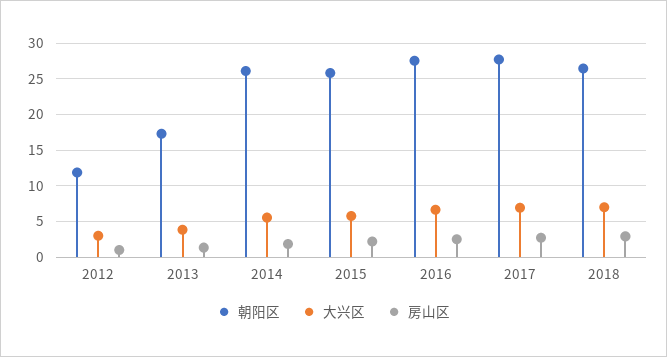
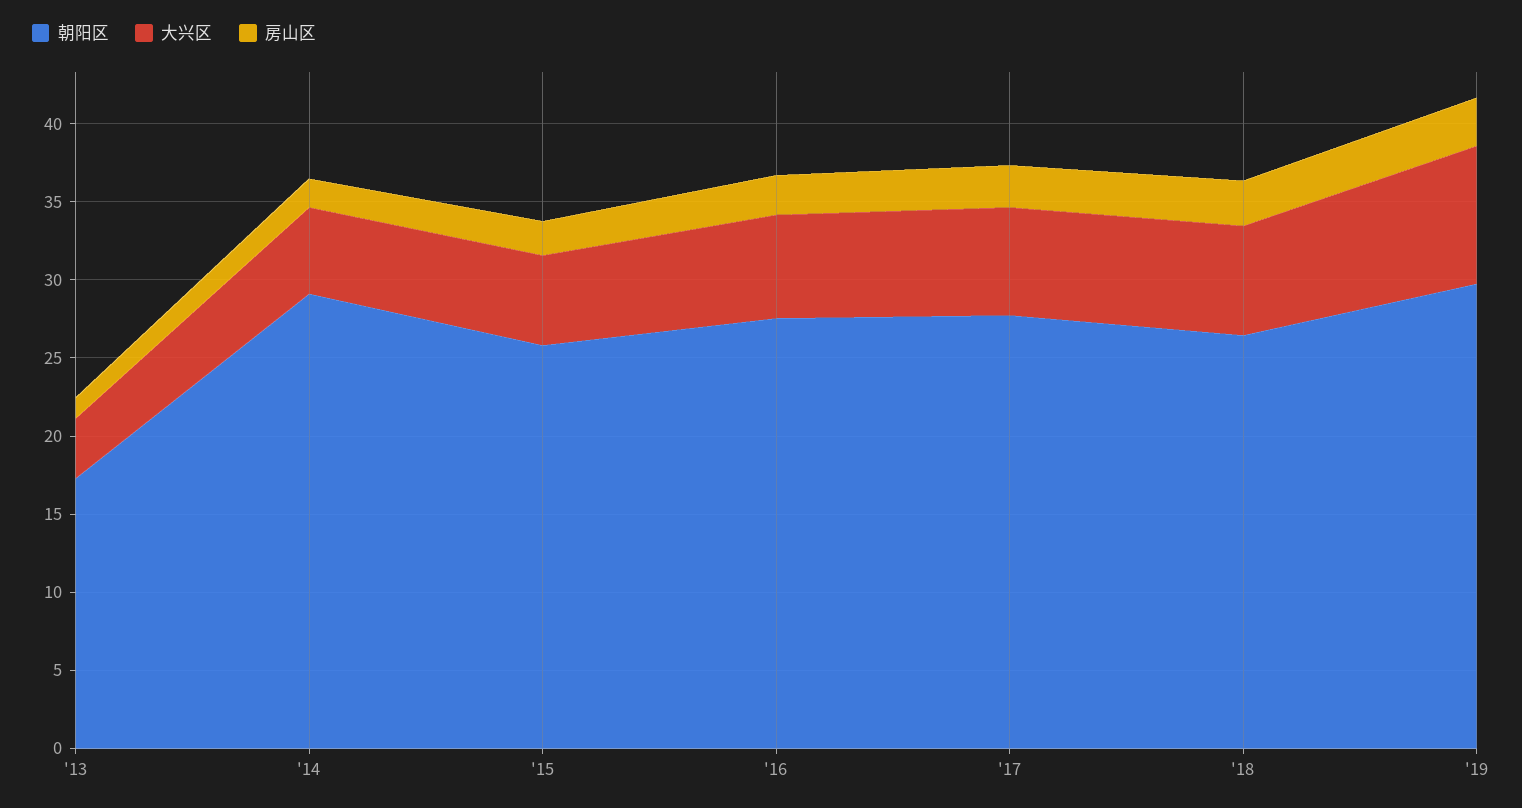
朝阳区, 2012: 12 -> none
大兴区, 2012: 3 -> none
房山区, 2012: 1 -> none
朝阳区, 2014: 26 -> 29
朝阳区, '19: none -> 30
大兴区, '19: none -> 9
房山区, '19: none -> 3

